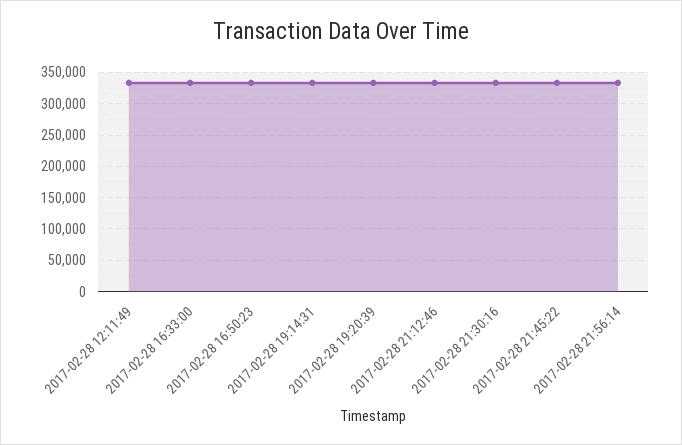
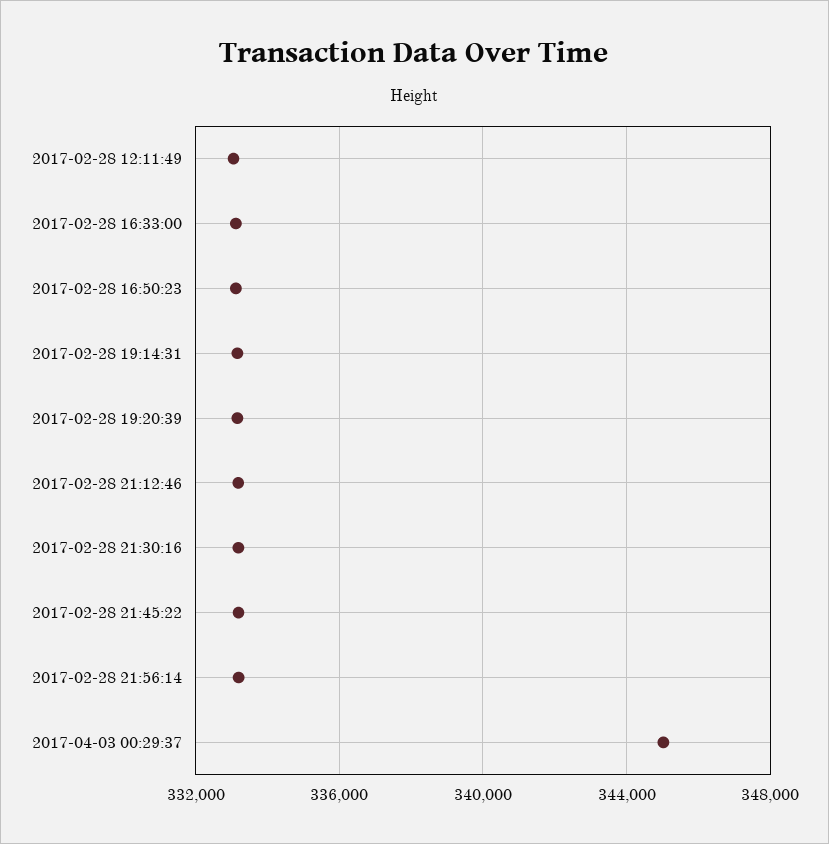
2017-04-03 00:29:37: none -> 345000

